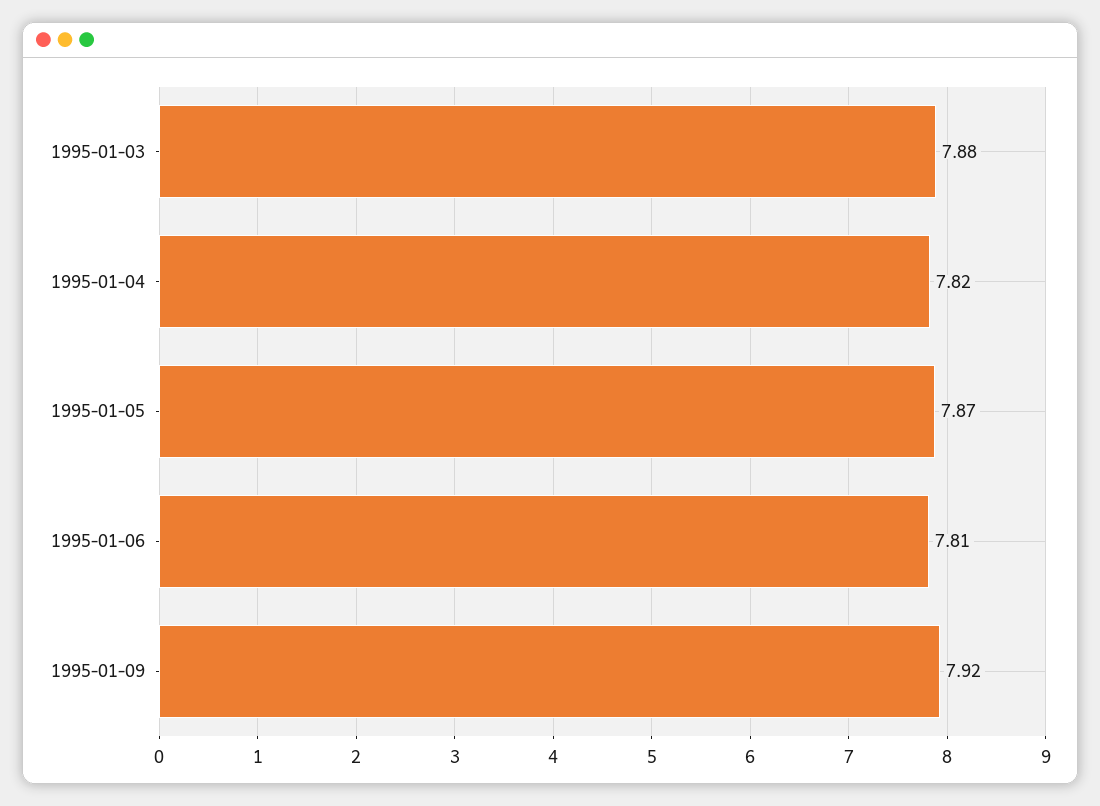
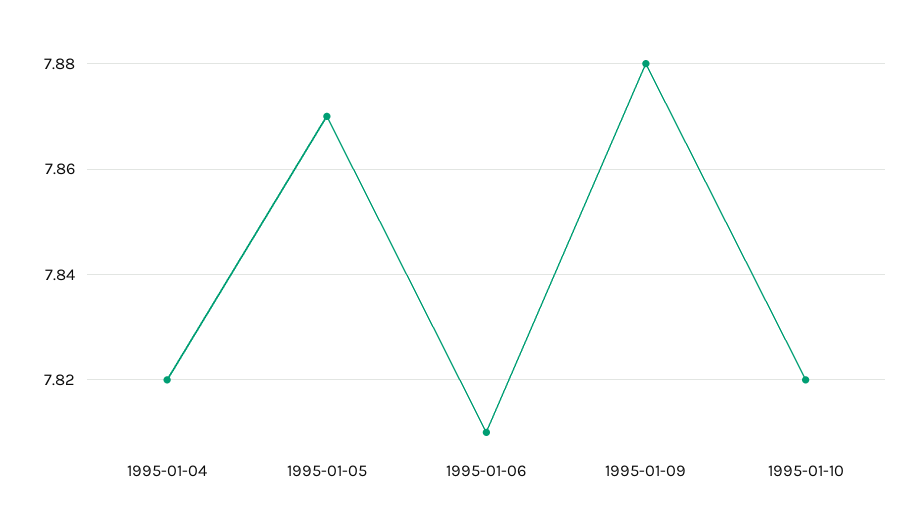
1995-01-03: 7.88 -> none
1995-01-09: 7.92 -> 7.88
1995-01-10: none -> 7.82

